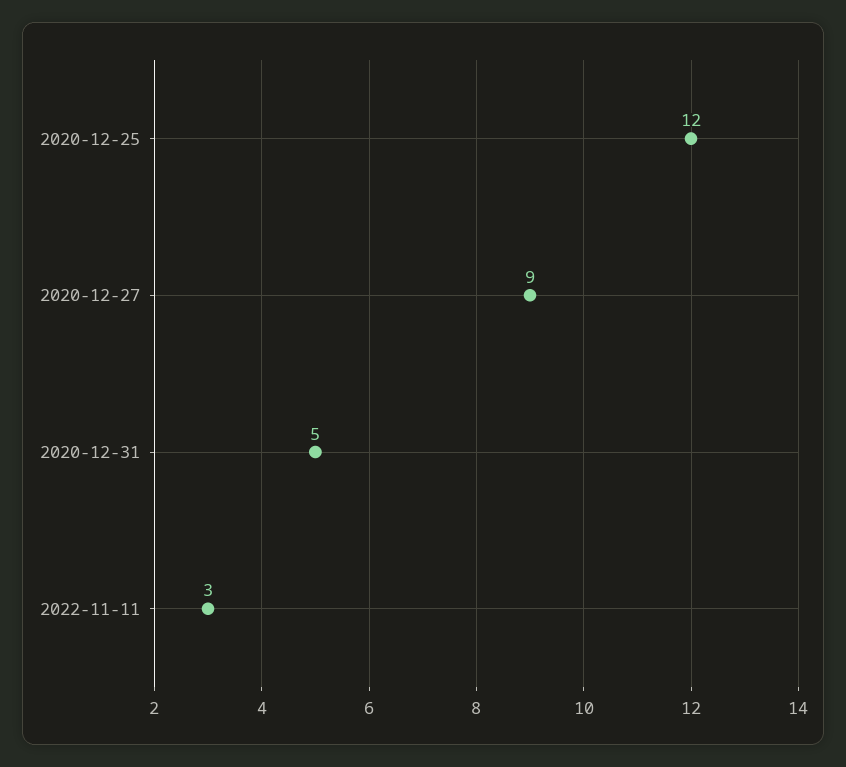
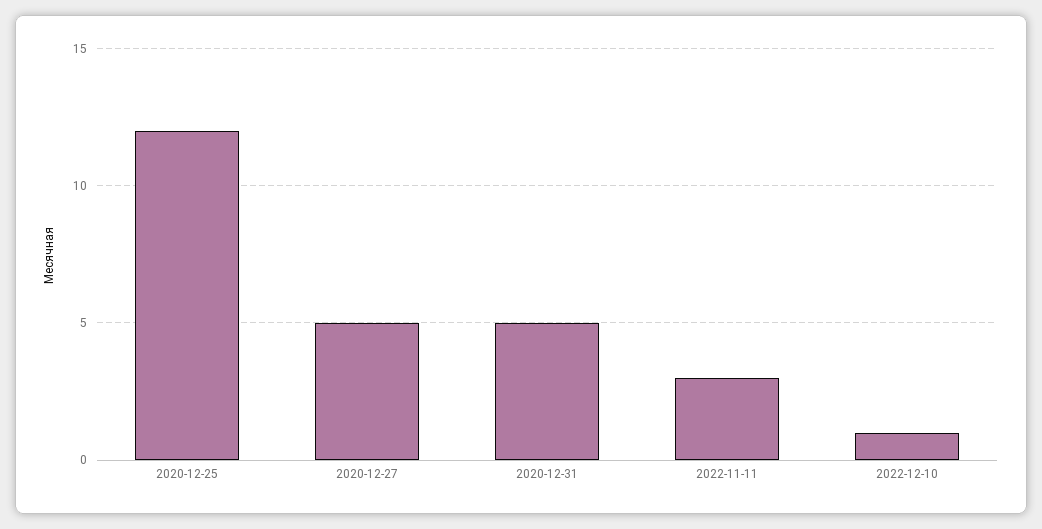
2020-12-27: 9 -> 5
2022-12-10: none -> 1

